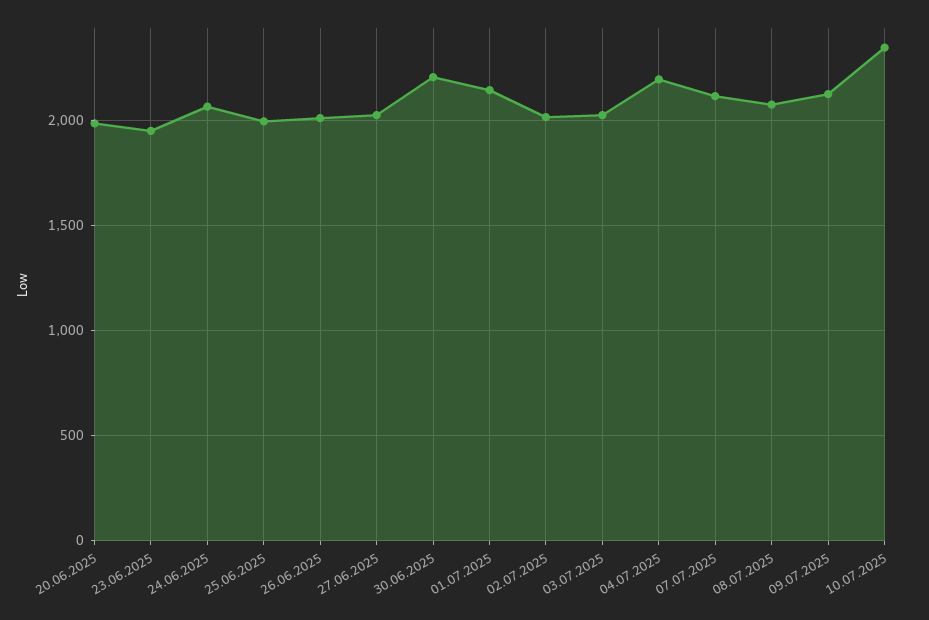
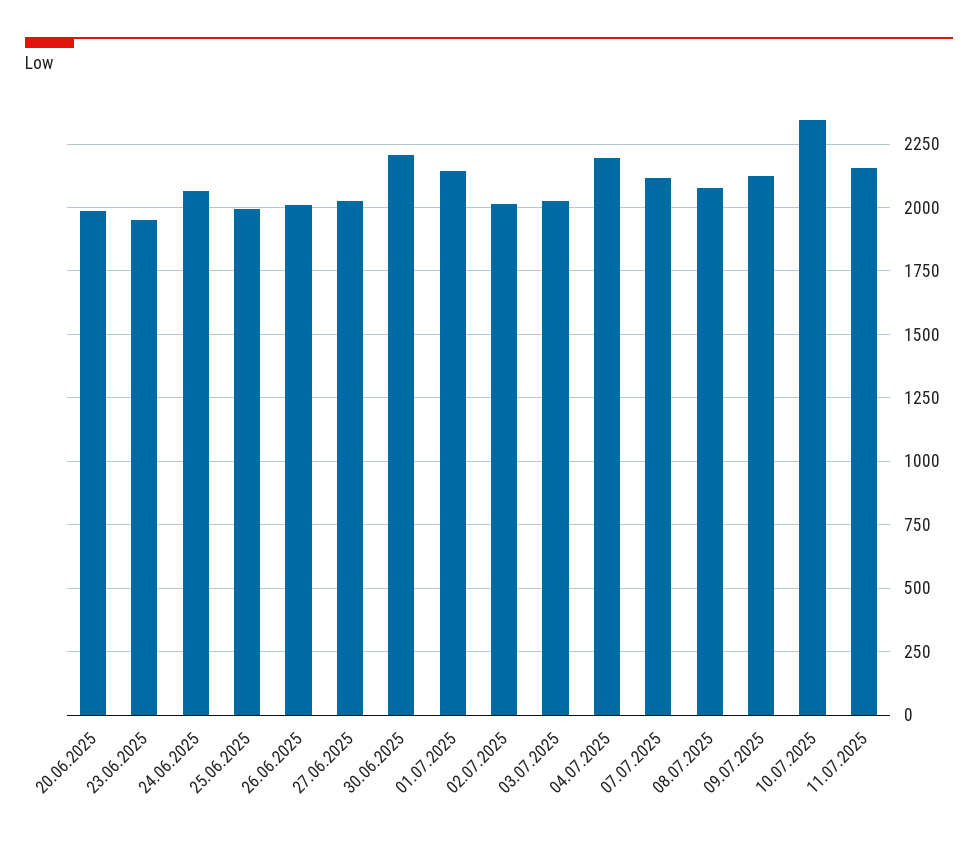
11.07.2025: none -> 2150

